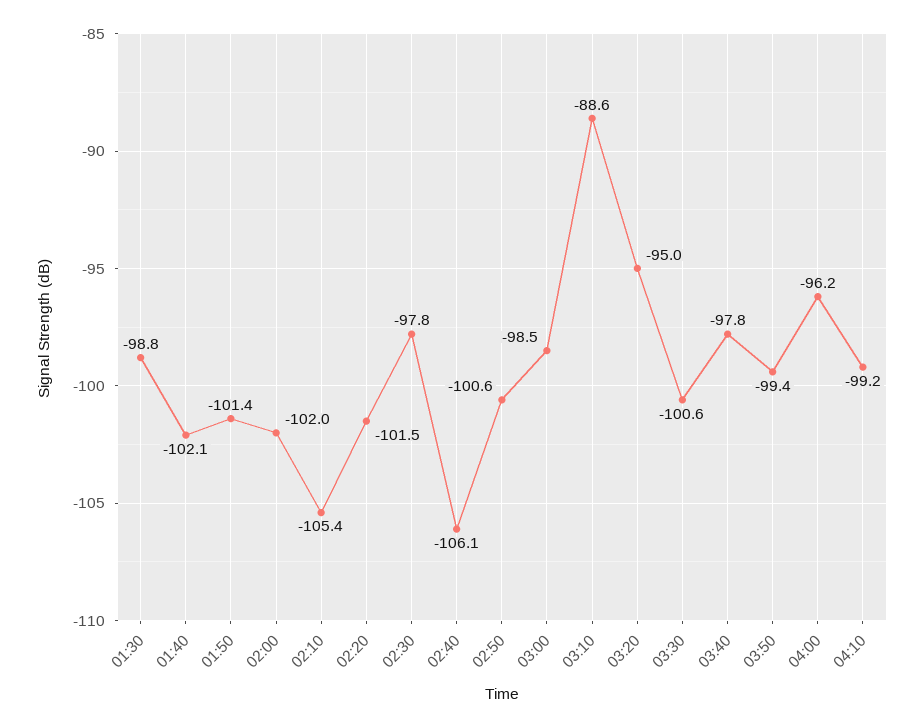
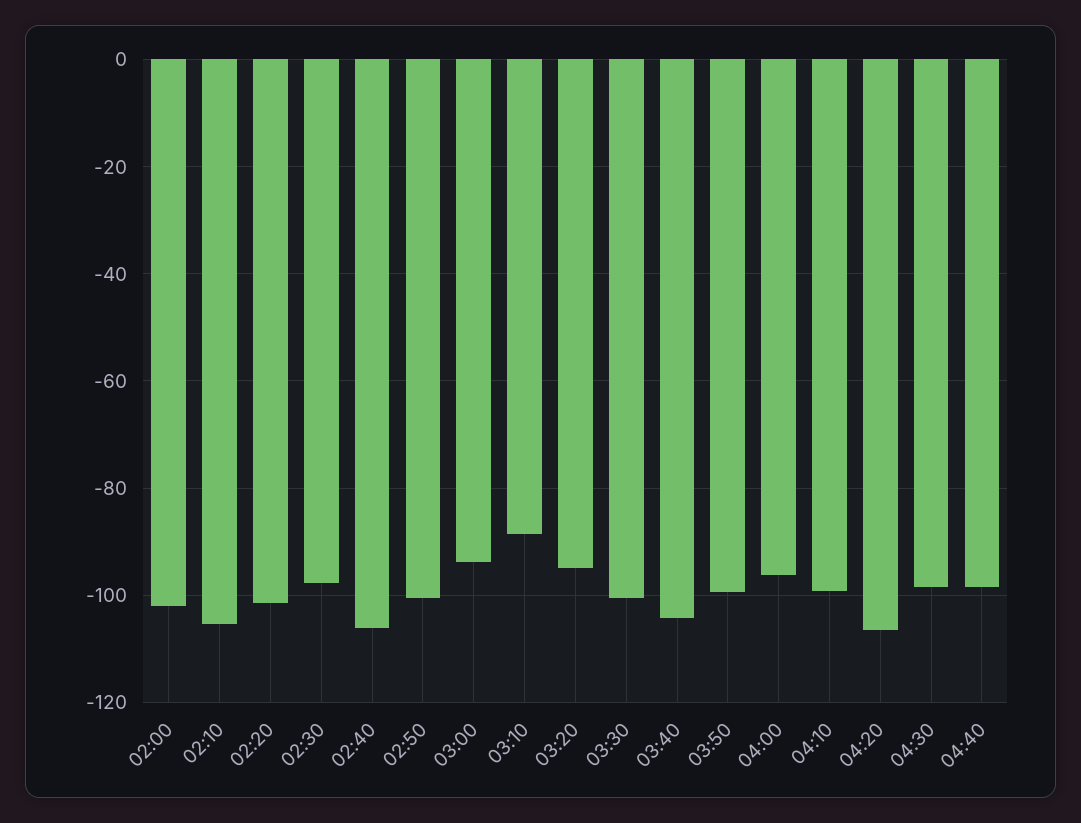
01:30: -98.8 -> none
01:40: -102.1 -> none
01:50: -101.4 -> none
03:00: -98.5 -> -94
03:40: -97.8 -> -104
04:20: none -> -106
04:30: none -> -98
04:40: none -> -98

